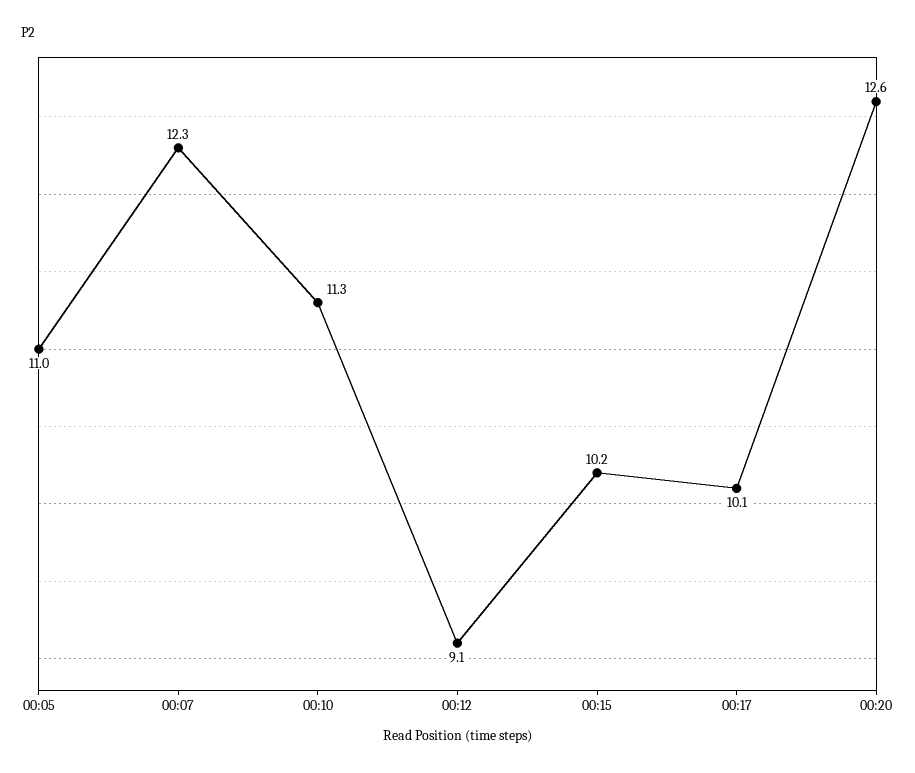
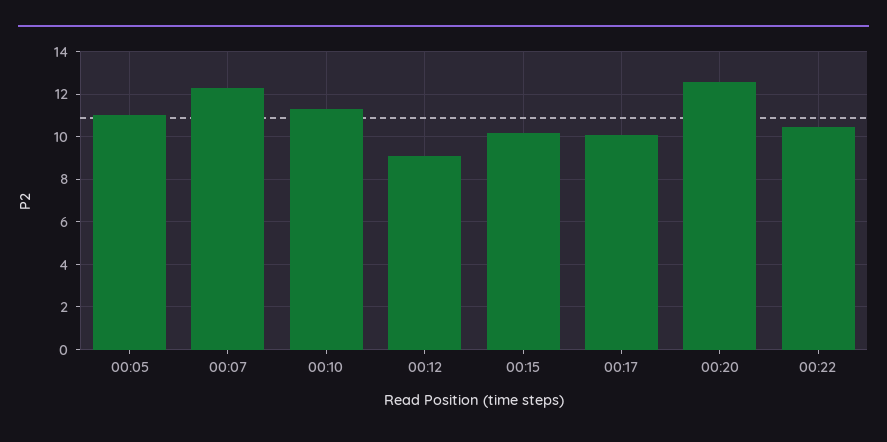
00:22: none -> 10.5

